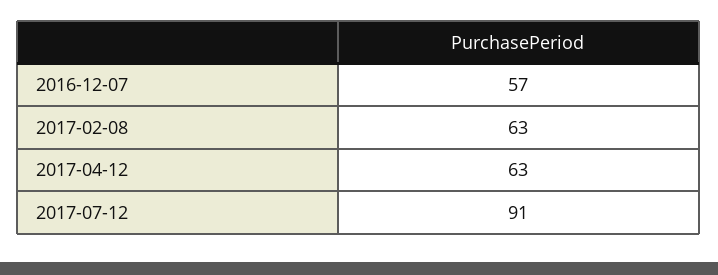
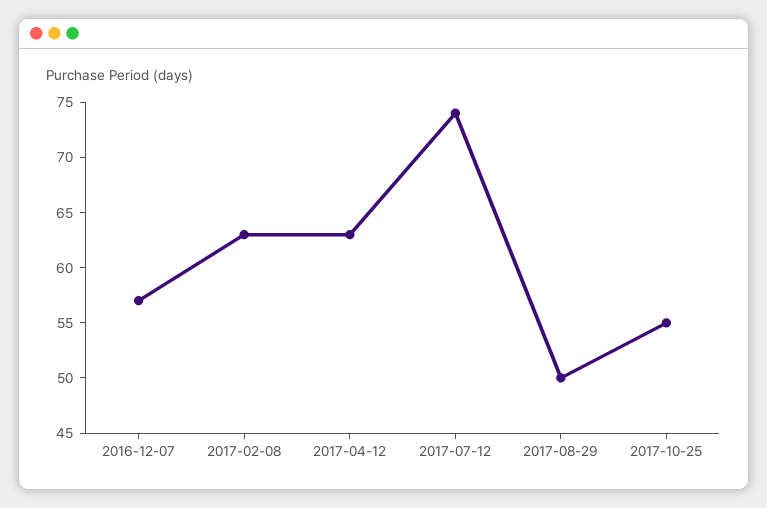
2017-07-12: 91 -> 74
2017-08-29: none -> 50
2017-10-25: none -> 55

